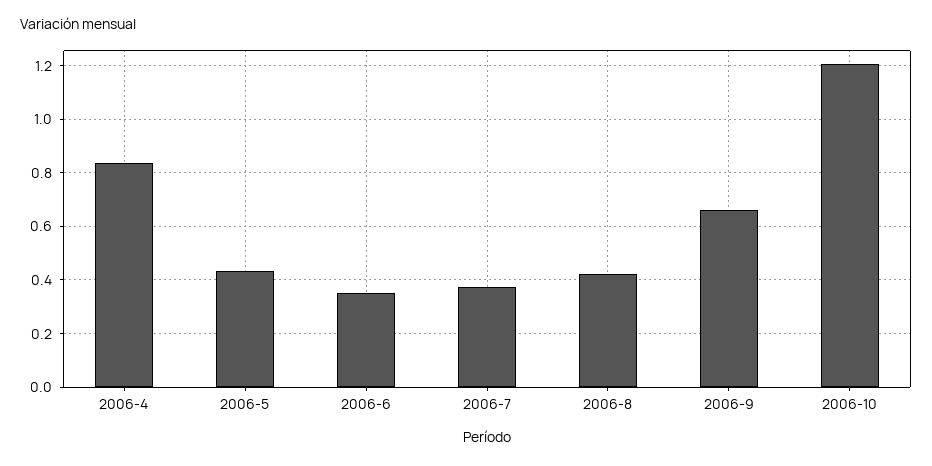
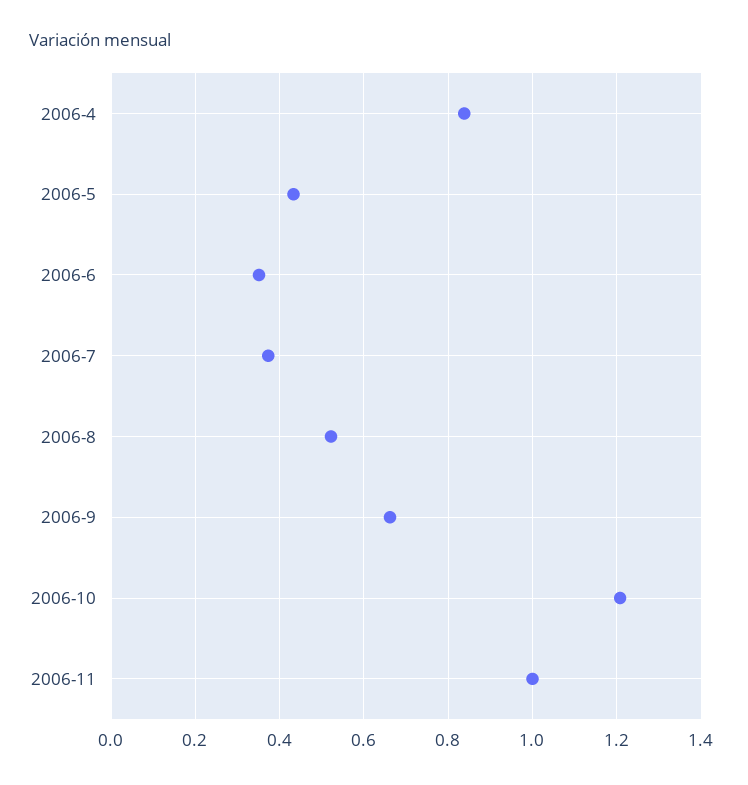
2006-8: 0.425 -> 0.52
2006-11: none -> 1

